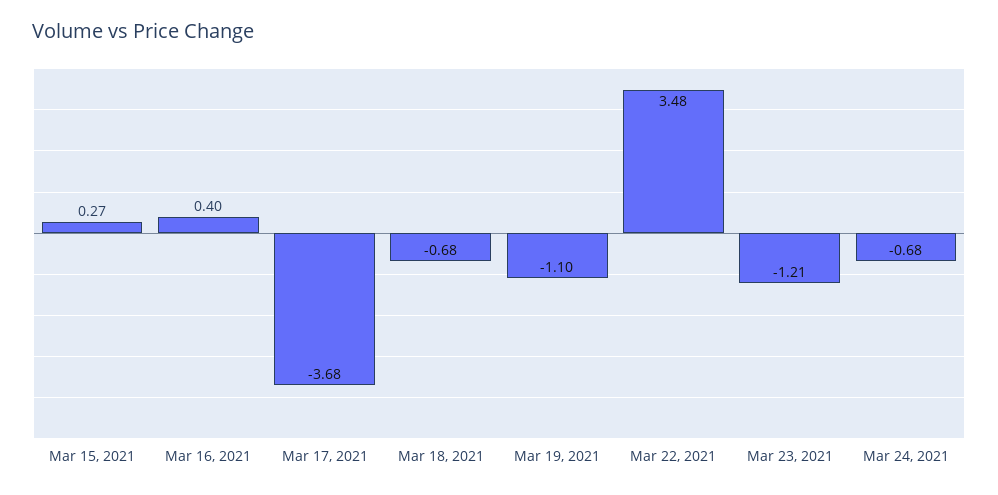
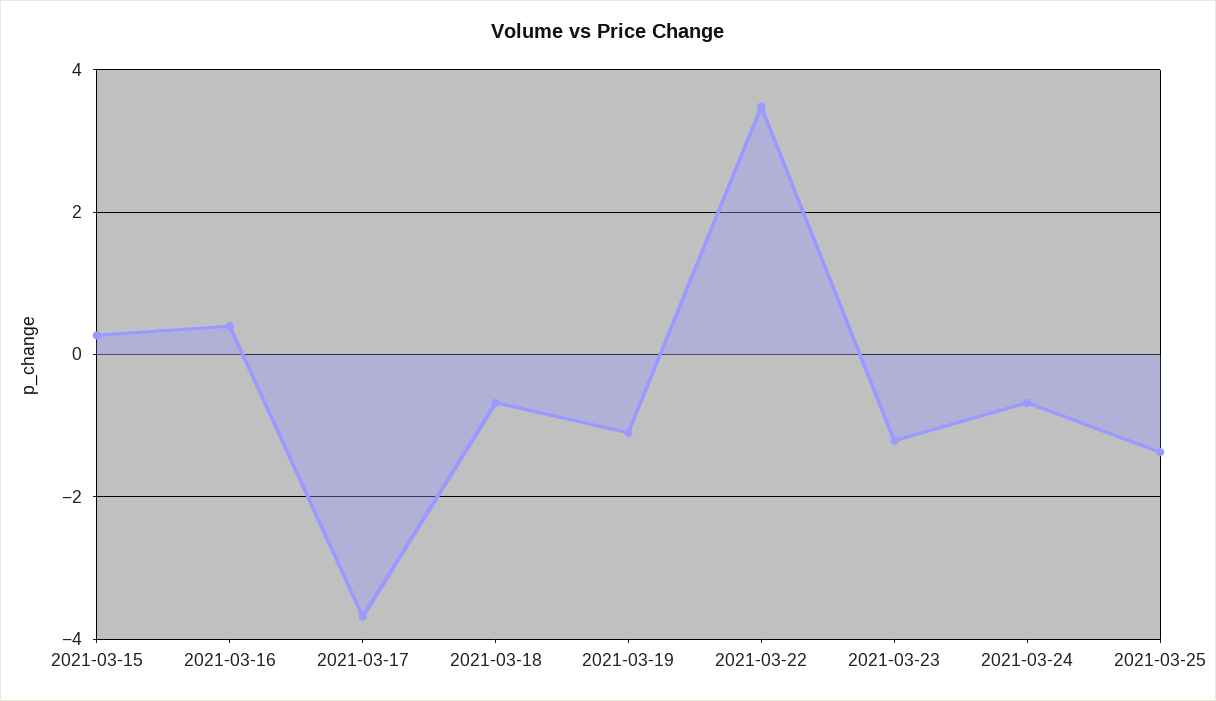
2021-03-25: none -> -1.4

